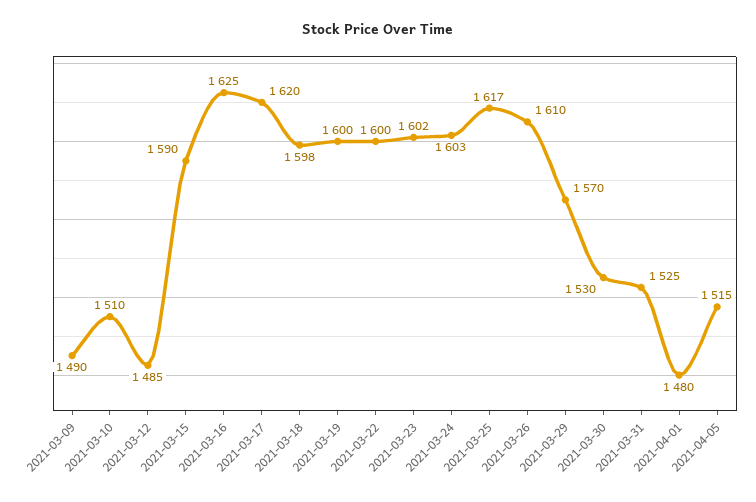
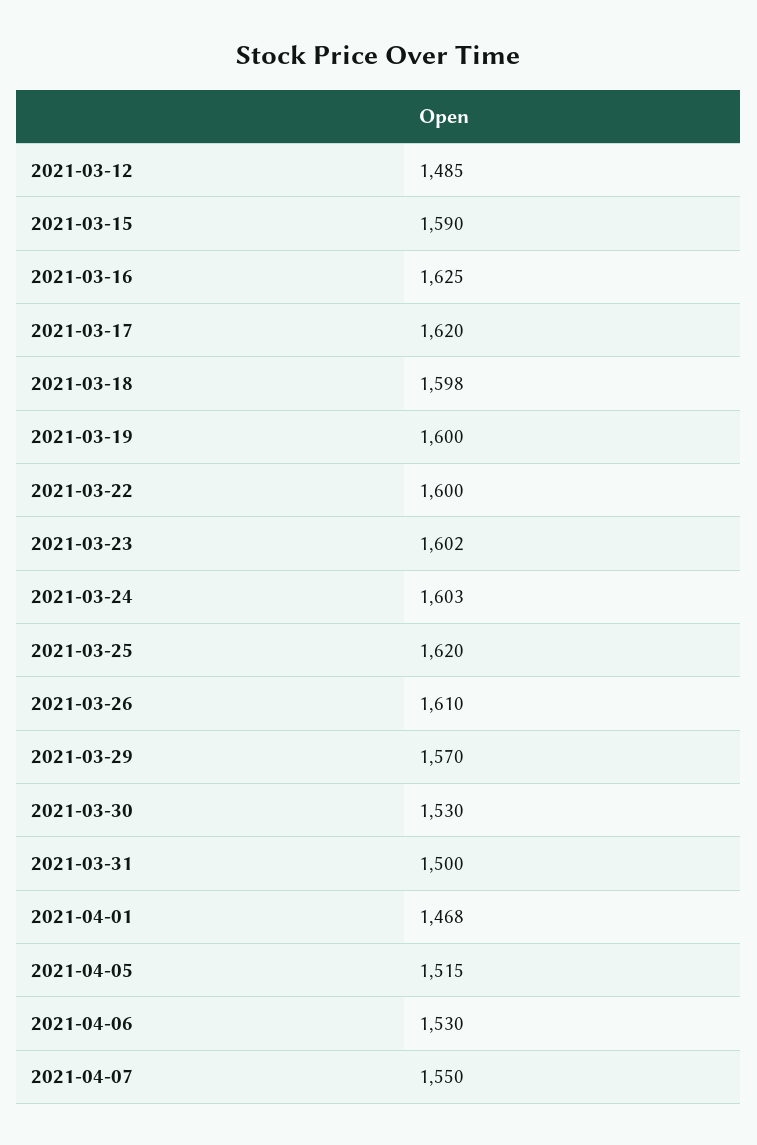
2021-03-09: 1490 -> none
2021-03-10: 1510 -> none
2021-03-25: 1617 -> 1620
2021-03-31: 1525 -> 1500
2021-04-01: 1480 -> 1468
2021-04-06: none -> 1530
2021-04-07: none -> 1550

